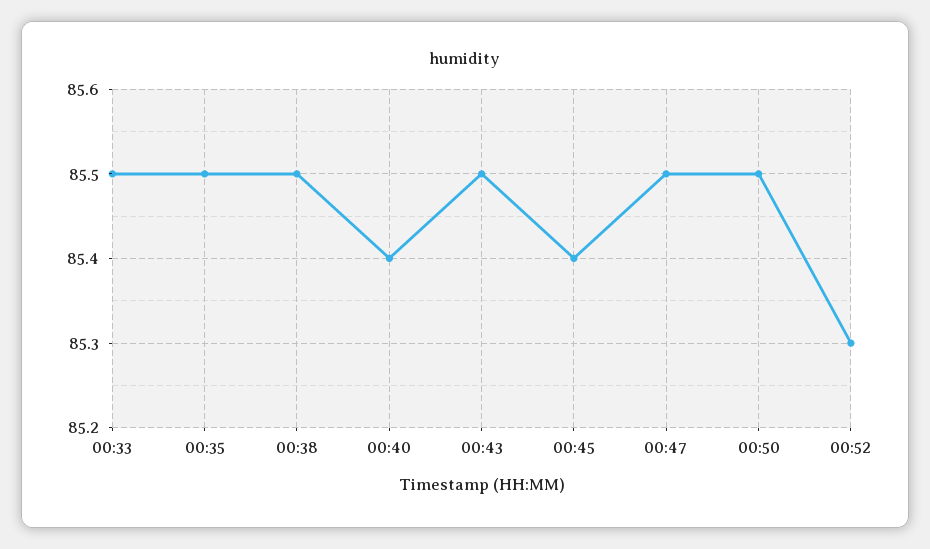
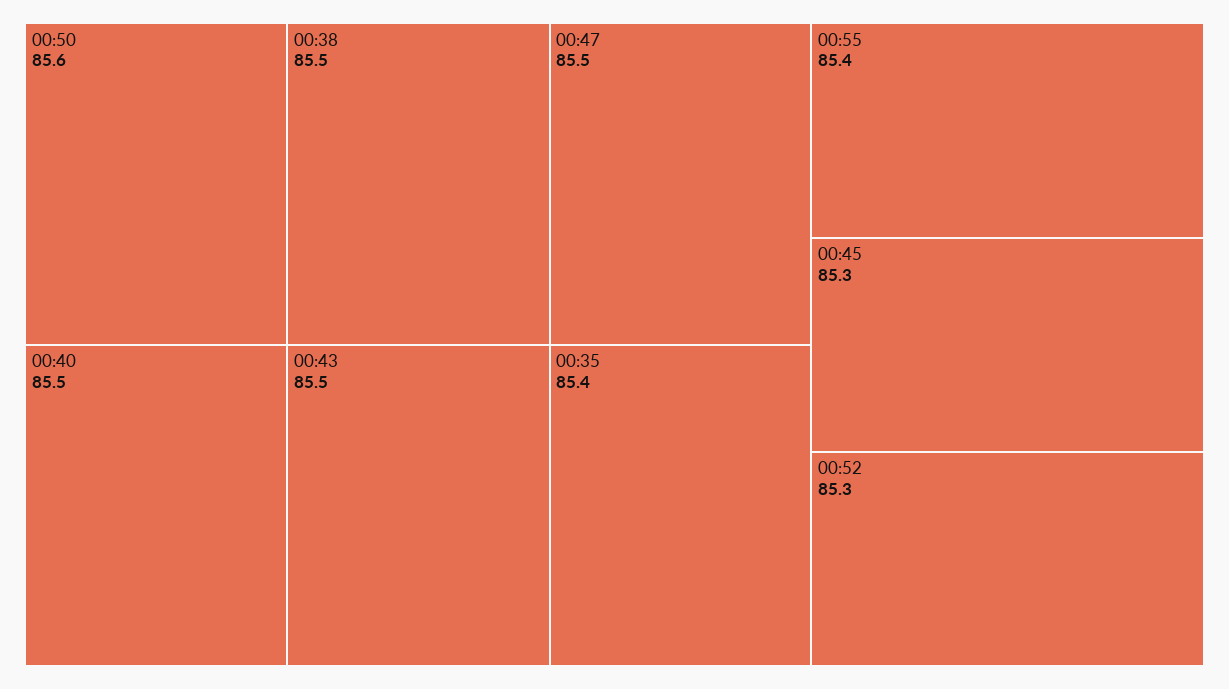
00:33: 85.5 -> none
00:35: 85.5 -> 85.4
00:40: 85.4 -> 85.5
00:45: 85.4 -> 85.3
00:50: 85.5 -> 85.6
00:55: none -> 85.4

